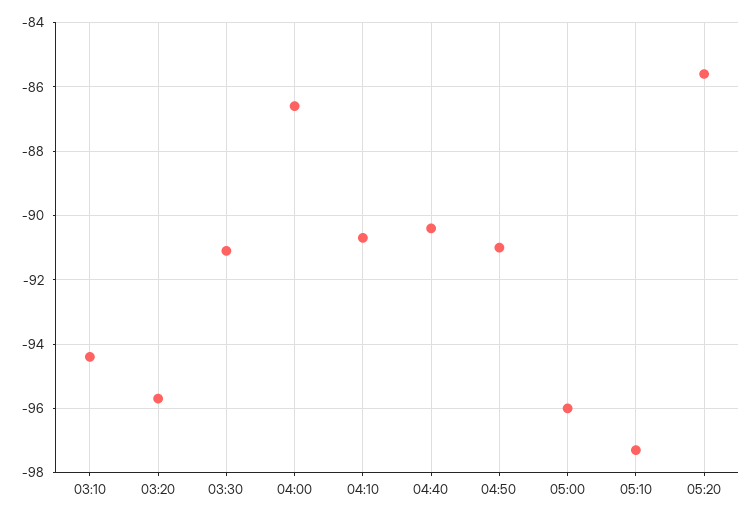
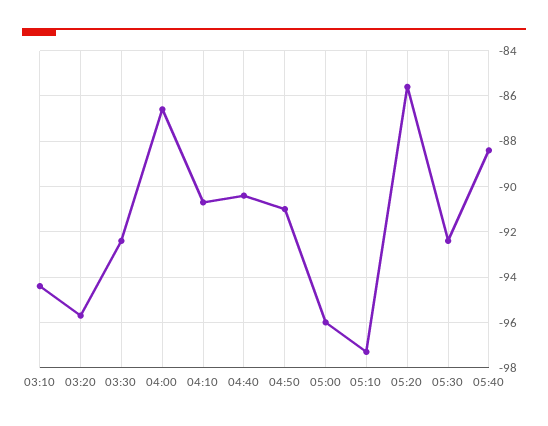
03:30: -91 -> -92.5
05:30: none -> -92.5
05:40: none -> -88.5

